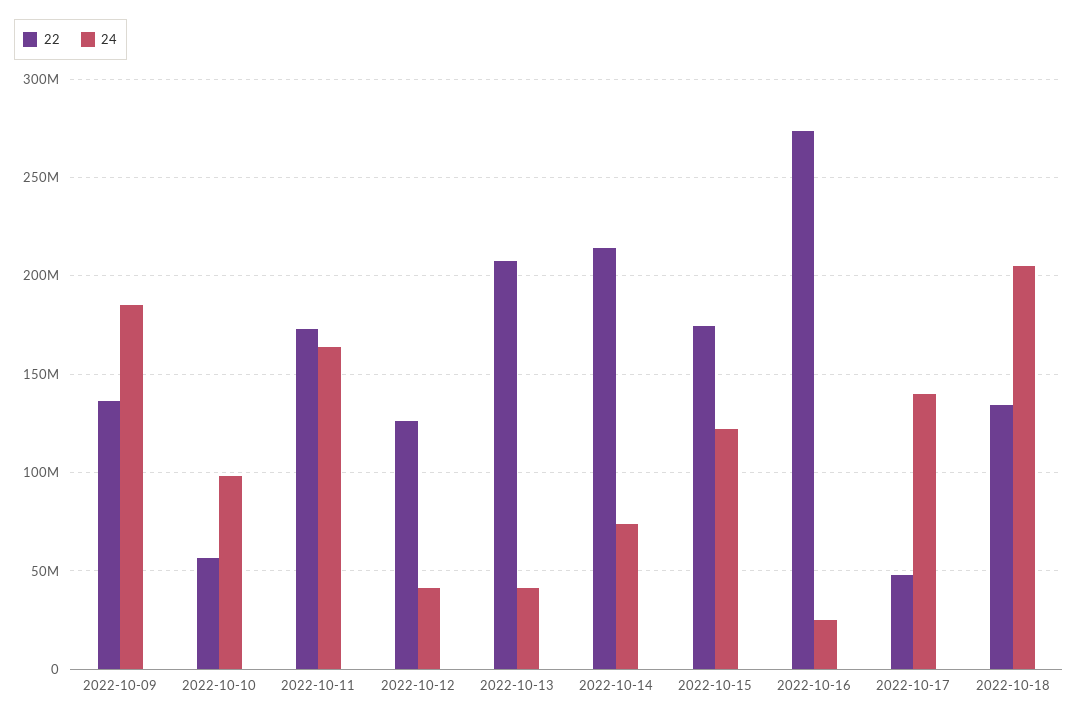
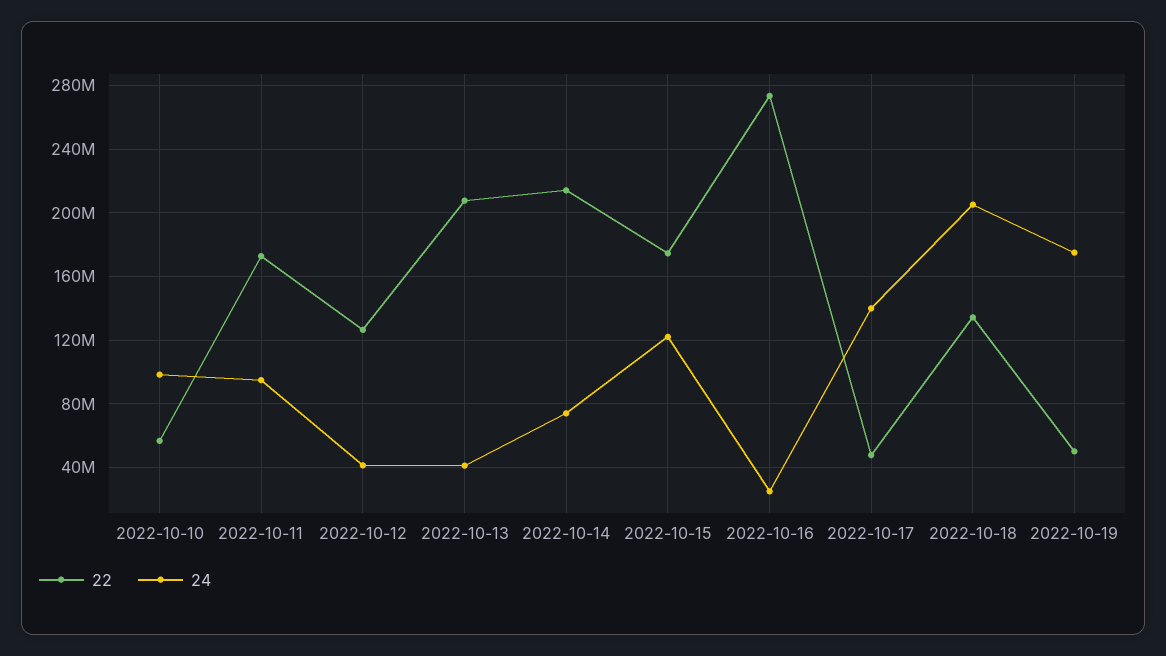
22, 2022-10-09: 135000000 -> none
24, 2022-10-09: 185000000 -> none
24, 2022-10-11: 165000000 -> 95000000
22, 2022-10-19: none -> 50000000
24, 2022-10-19: none -> 175000000

